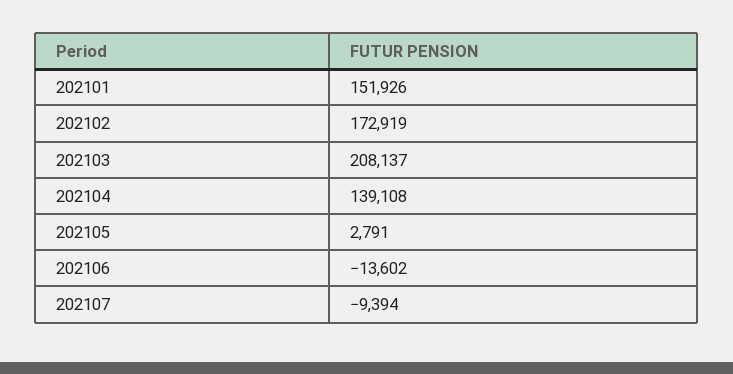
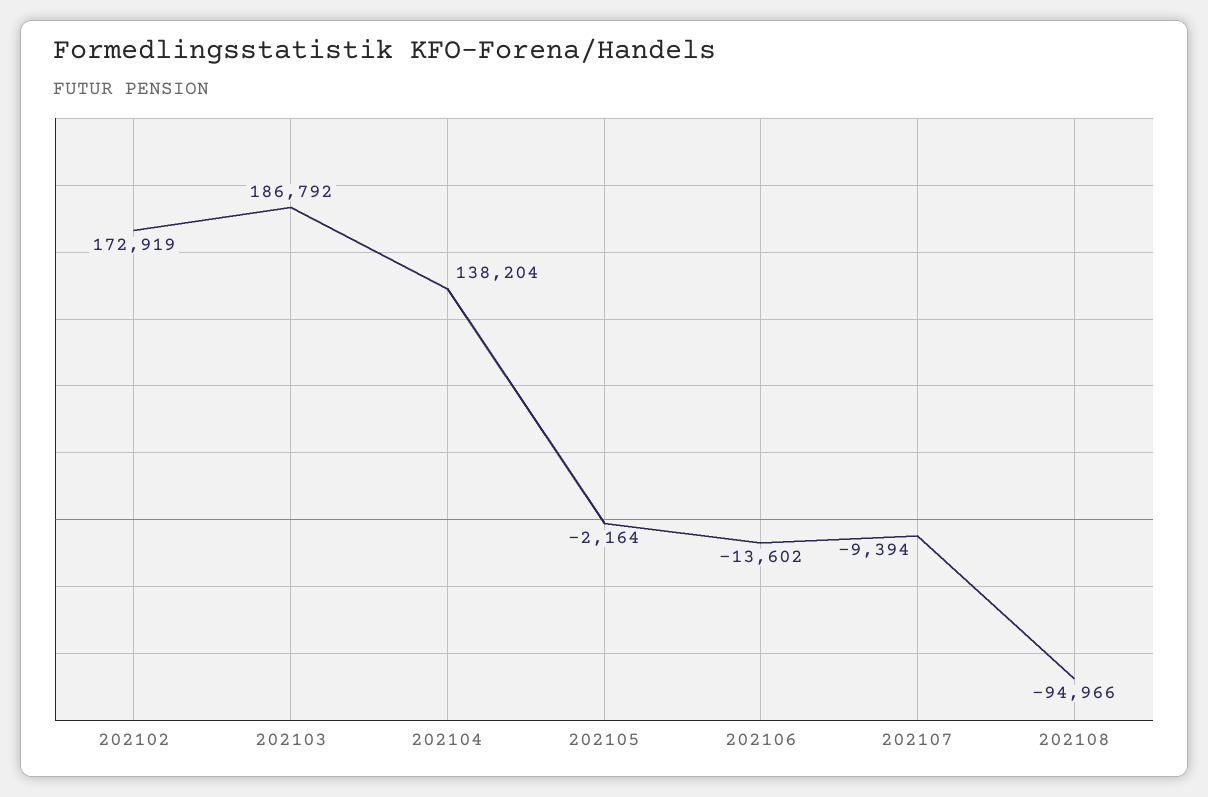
202101: 151926 -> none
202103: 208137 -> 186792
202104: 139108 -> 138204
202105: 2791 -> -2164
202108: none -> -94966

